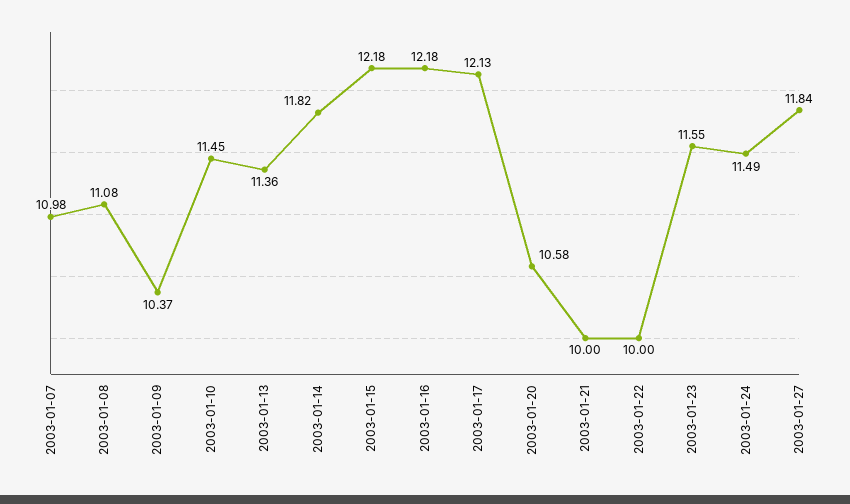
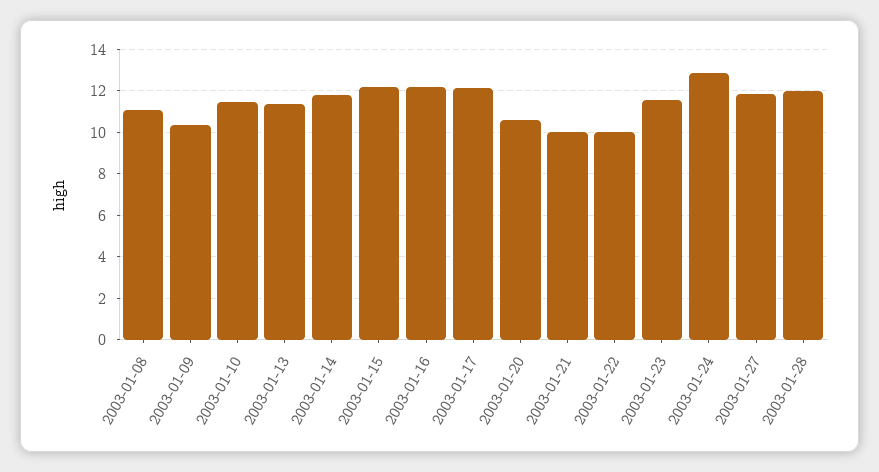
2003-01-07: 10.98 -> none
2003-01-24: 11.49 -> 13
2003-01-28: none -> 12

